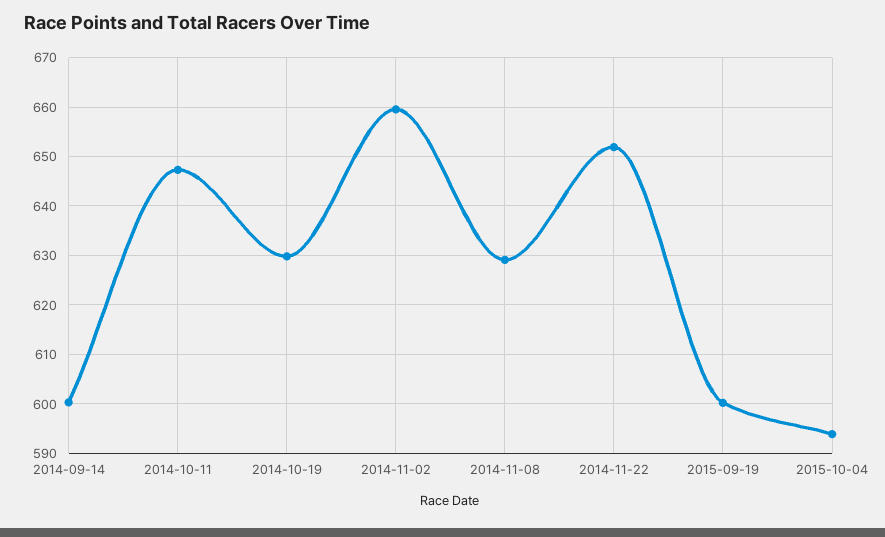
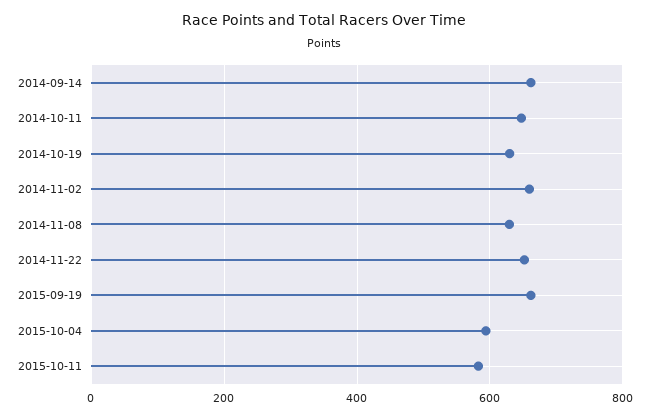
2014-09-14: 600 -> 660
2015-09-19: 600 -> 660
2015-10-11: none -> 580

